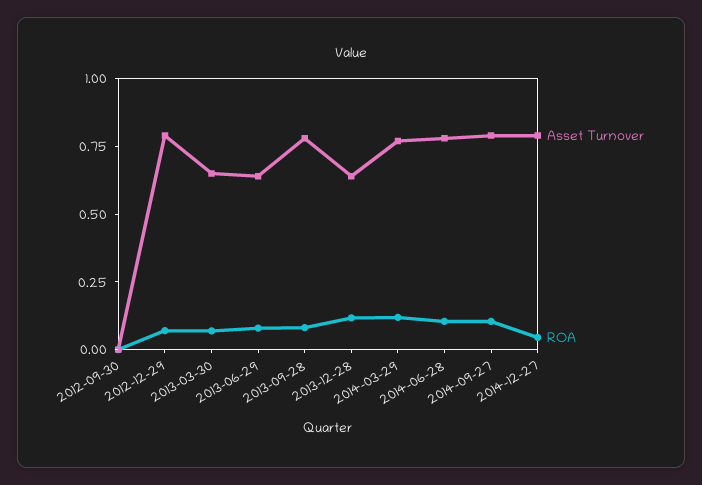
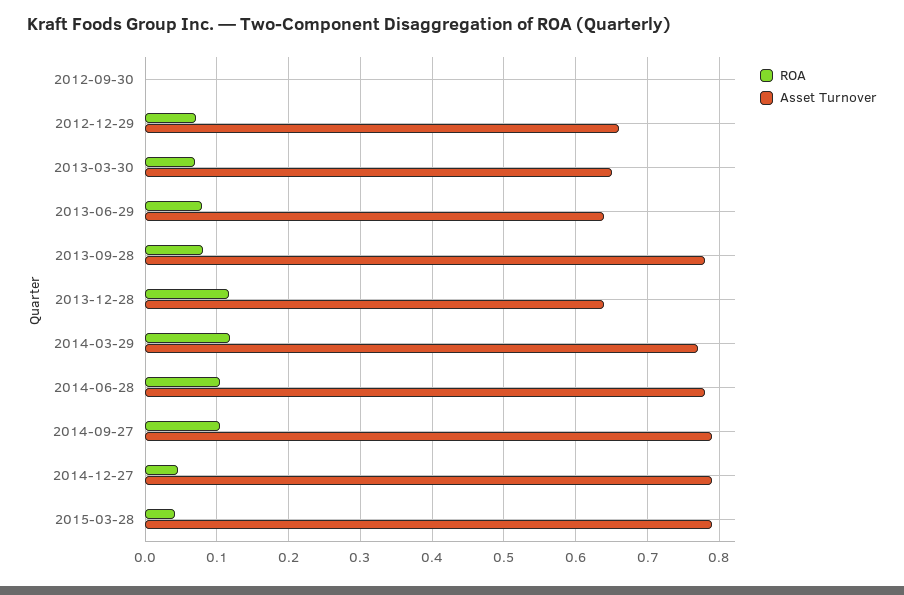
Asset Turnover, 2012-12-29: 0.8 -> 0.66
ROA, 2015-03-28: none -> 0.04
Asset Turnover, 2015-03-28: none -> 0.79

